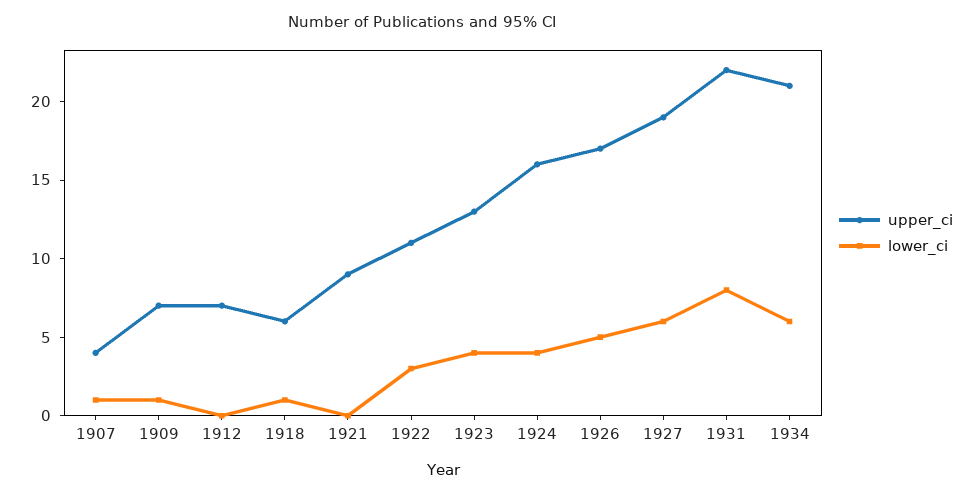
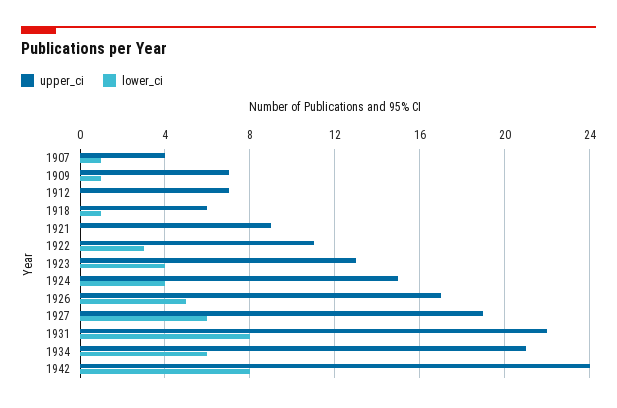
upper_ci, 1924: 16 -> 15
upper_ci, 1942: none -> 24
lower_ci, 1942: none -> 8

